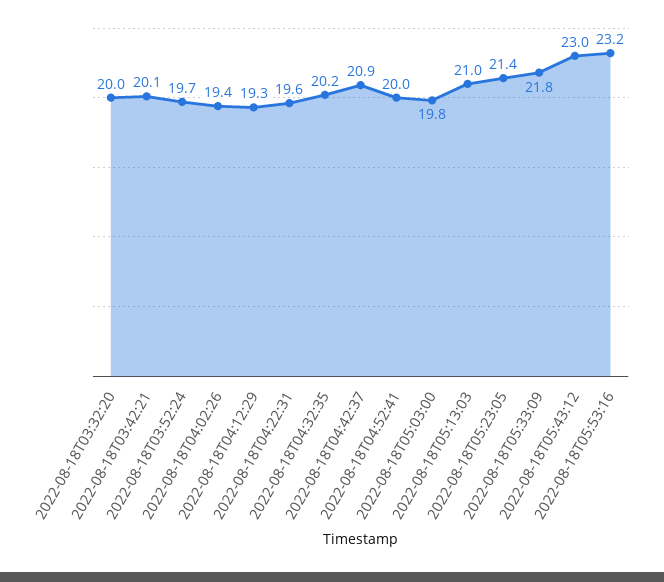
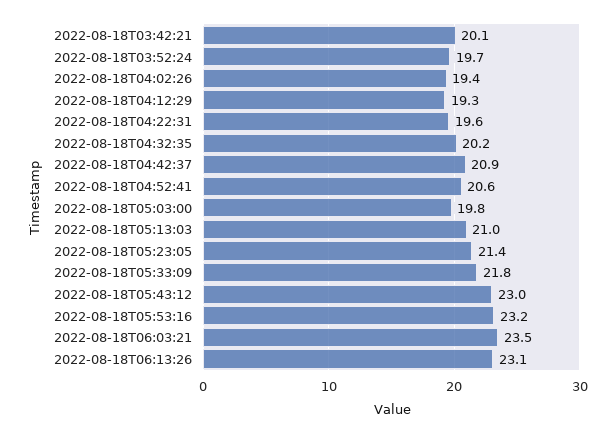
2022-08-18T03:32:20: 20 -> none
2022-08-18T04:52:41: 20 -> 20.6
2022-08-18T06:03:21: none -> 23.5
2022-08-18T06:13:26: none -> 23.1

